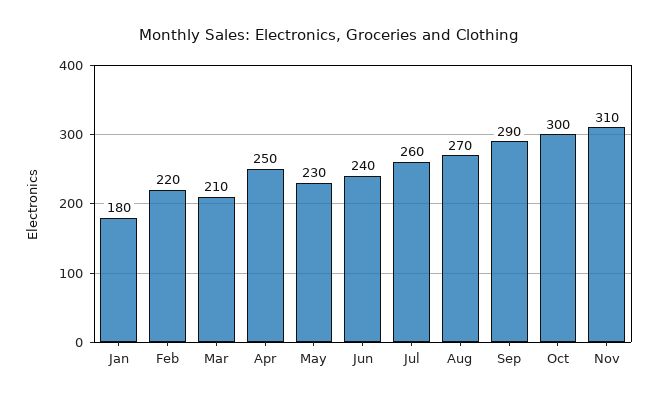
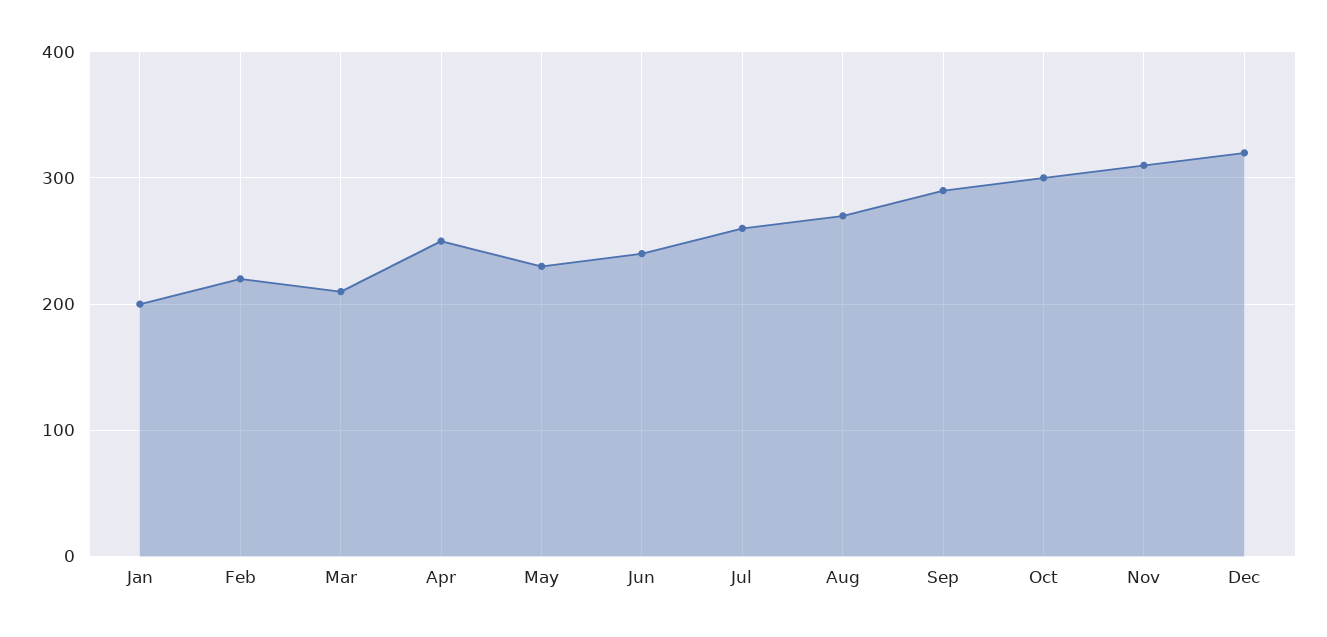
Jan: 180 -> 200
Dec: none -> 320

